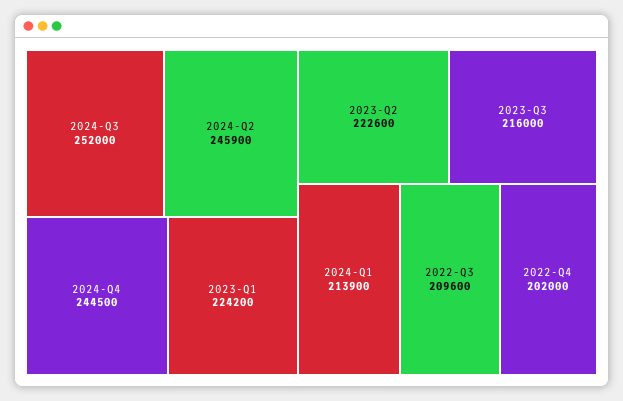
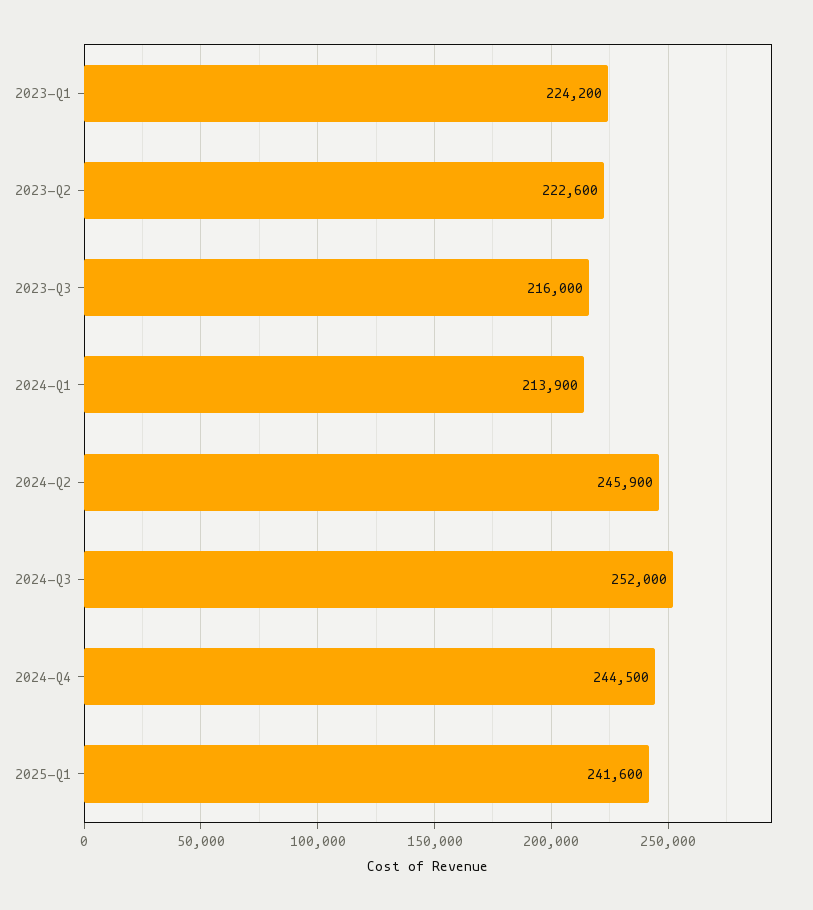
2022-Q3: 209600 -> none
2022-Q4: 202000 -> none
2025-Q1: none -> 241600

